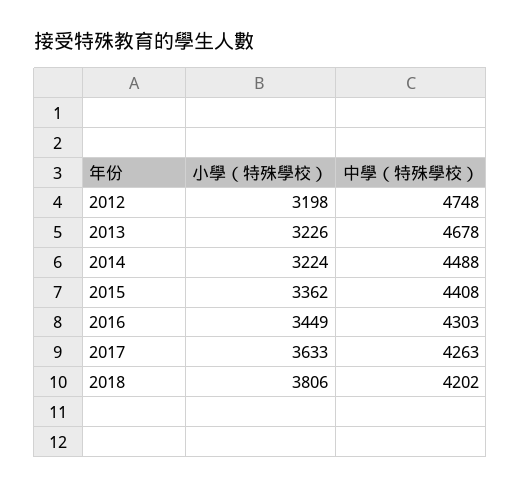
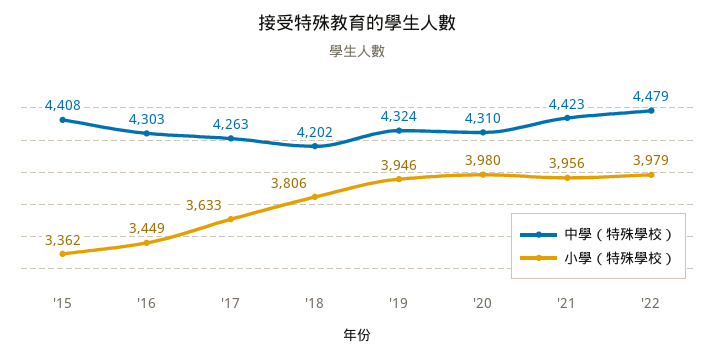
小學（特殊學校）, 2012: 3198 -> none
中學（特殊學校）, 2012: 4748 -> none
小學（特殊學校）, 2013: 3226 -> none
中學（特殊學校）, 2013: 4678 -> none
小學（特殊學校）, 2014: 3224 -> none
中學（特殊學校）, 2014: 4488 -> none
中學（特殊學校）, '19: none -> 4324
小學（特殊學校）, '19: none -> 3946
中學（特殊學校）, '20: none -> 4310
小學（特殊學校）, '20: none -> 3980
中學（特殊學校）, '21: none -> 4423
小學（特殊學校）, '21: none -> 3956
中學（特殊學校）, '22: none -> 4479
小學（特殊學校）, '22: none -> 3979

